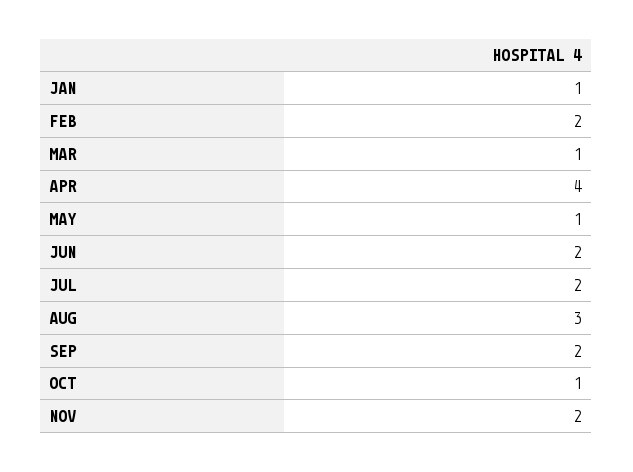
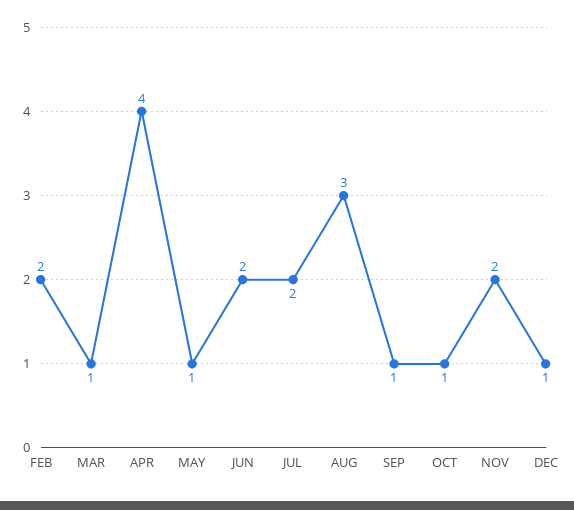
JAN: 1 -> none
SEP: 2 -> 1
DEC: none -> 1

